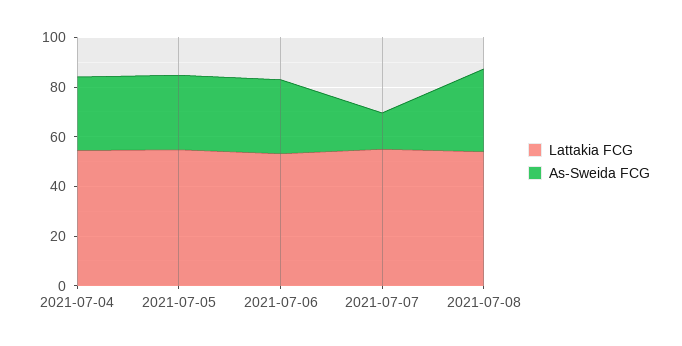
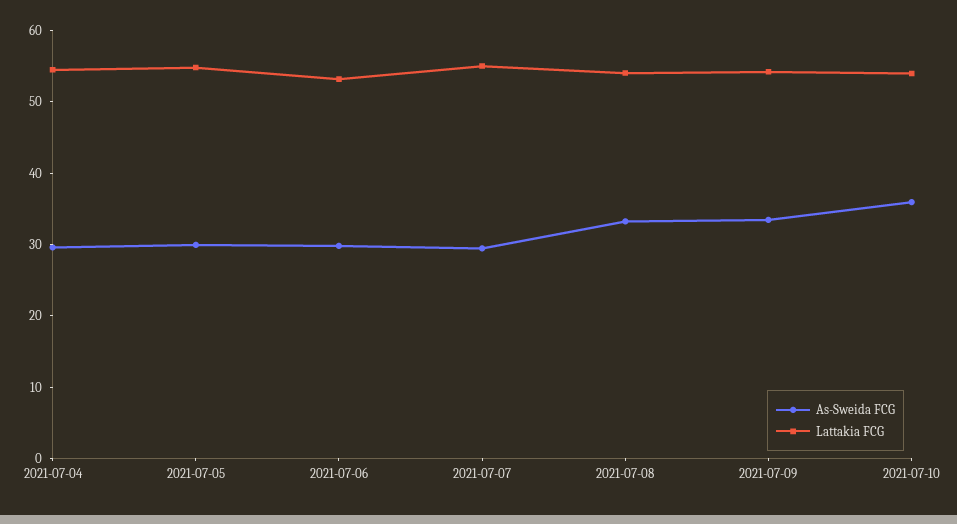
As-Sweida FCG, 2021-07-07: 15 -> 30
As-Sweida FCG, 2021-07-09: none -> 34
Lattakia FCG, 2021-07-09: none -> 54
As-Sweida FCG, 2021-07-10: none -> 36
Lattakia FCG, 2021-07-10: none -> 54

